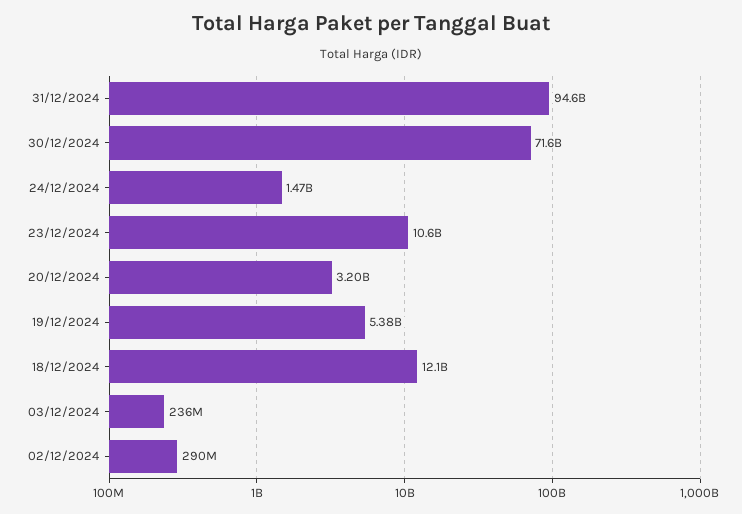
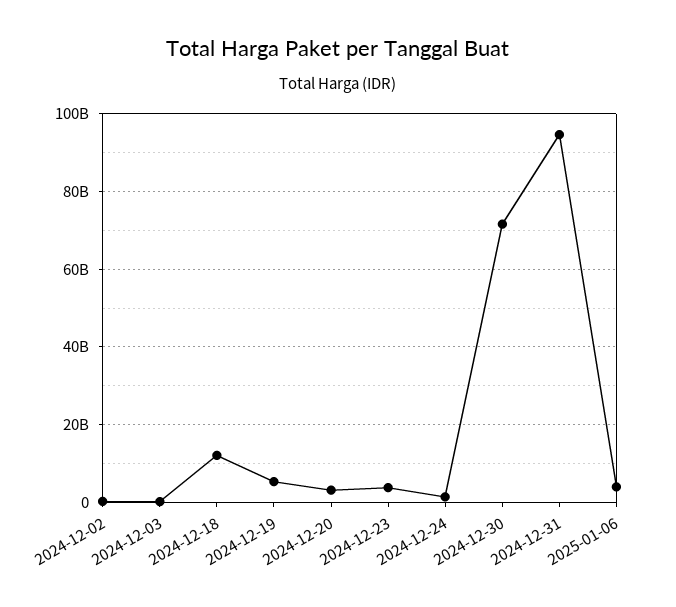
23/12/2024: 10600000000 -> 4000000000
2025-01-06: none -> 4000000000

